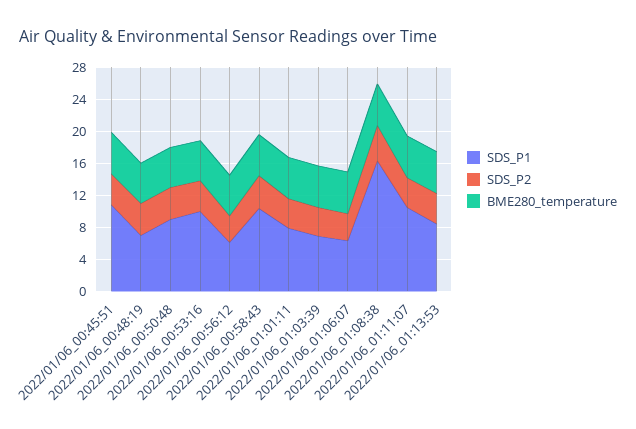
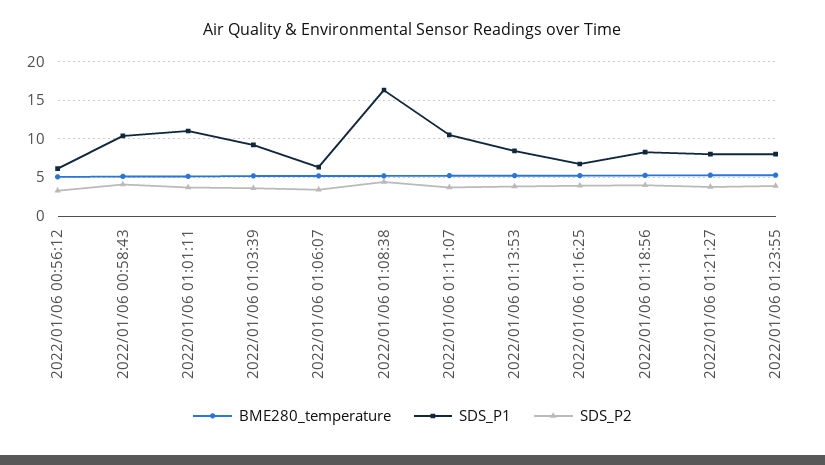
SDS_P1, 2022/01/06_00:45:51: 11 -> none
SDS_P2, 2022/01/06_00:45:51: 4 -> none
BME280_temperature, 2022/01/06_00:45:51: 5 -> none
SDS_P1, 2022/01/06_00:48:19: 7 -> none
SDS_P2, 2022/01/06_00:48:19: 4 -> none
BME280_temperature, 2022/01/06_00:48:19: 5 -> none
SDS_P1, 2022/01/06_00:50:48: 9 -> none
SDS_P2, 2022/01/06_00:50:48: 4 -> none
BME280_temperature, 2022/01/06_00:50:48: 5 -> none
SDS_P1, 2022/01/06_00:53:16: 10 -> none
SDS_P2, 2022/01/06_00:53:16: 4 -> none
BME280_temperature, 2022/01/06_00:53:16: 5 -> none
SDS_P1, 2022/01/06_01:01:11: 8 -> 11
SDS_P1, 2022/01/06_01:03:39: 7 -> 9
BME280_temperature, 2022/01/06 01:16:25: none -> 5
SDS_P1, 2022/01/06 01:16:25: none -> 7
SDS_P2, 2022/01/06 01:16:25: none -> 4
BME280_temperature, 2022/01/06 01:18:56: none -> 5
SDS_P1, 2022/01/06 01:18:56: none -> 8
SDS_P2, 2022/01/06 01:18:56: none -> 4
BME280_temperature, 2022/01/06 01:21:27: none -> 5
SDS_P1, 2022/01/06 01:21:27: none -> 8
SDS_P2, 2022/01/06 01:21:27: none -> 4
BME280_temperature, 2022/01/06 01:23:55: none -> 5
SDS_P1, 2022/01/06 01:23:55: none -> 8
SDS_P2, 2022/01/06 01:23:55: none -> 4

